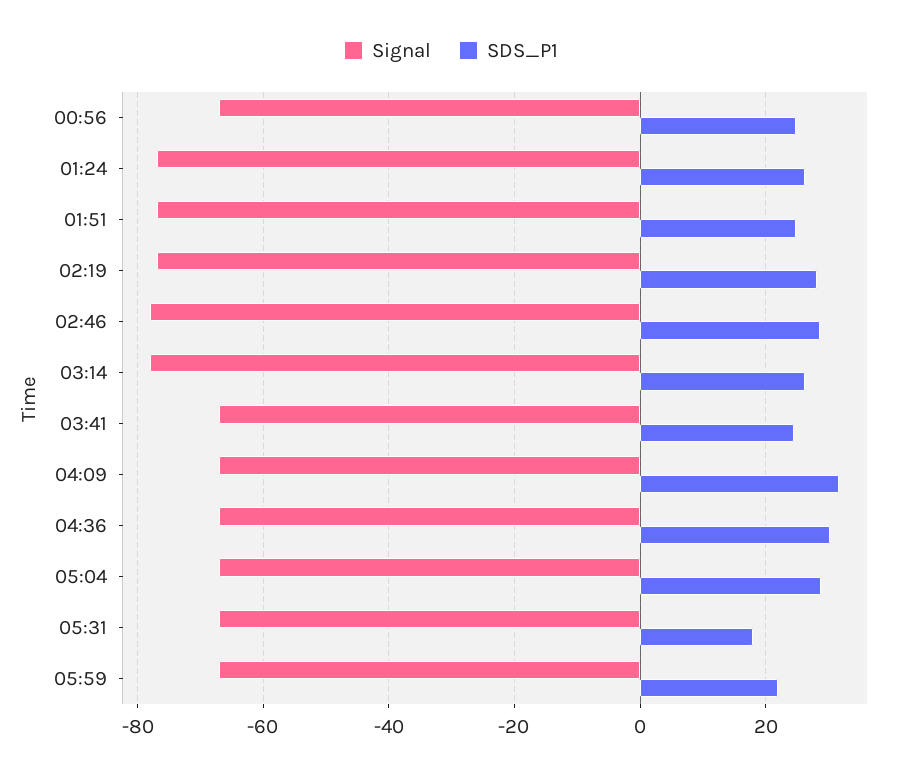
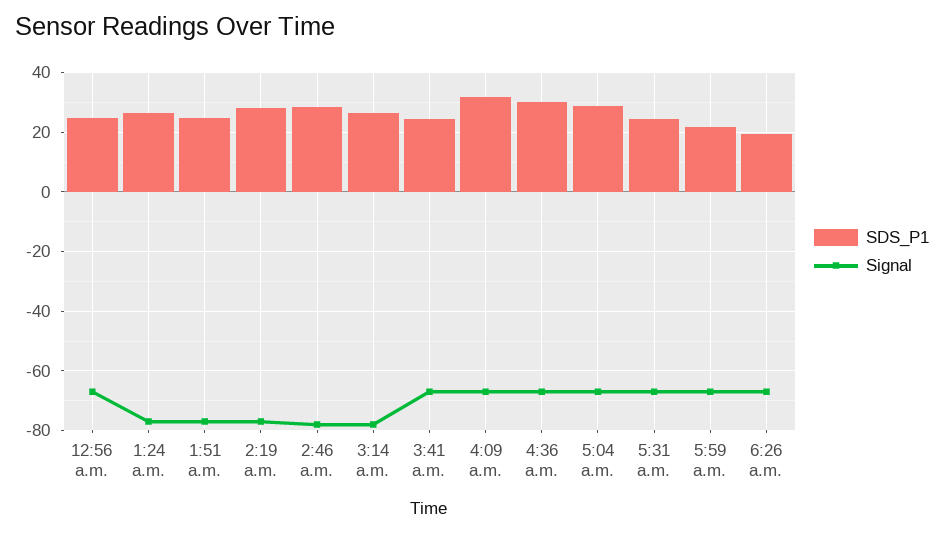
SDS_P1, 05:31: 18 -> 25
SDS_P1, 6:26 a.m.: none -> 20
Signal, 6:26 a.m.: none -> -67.5

